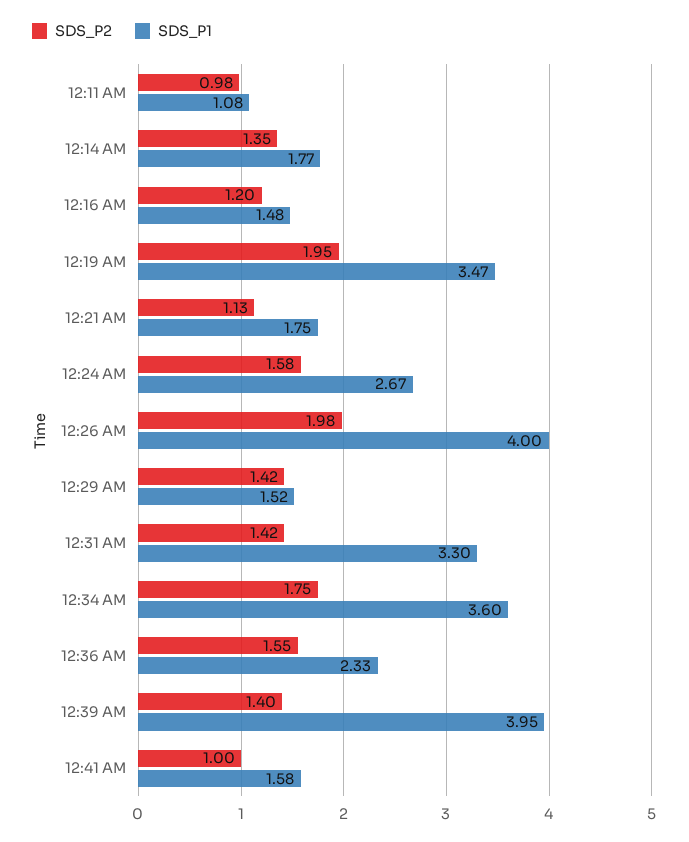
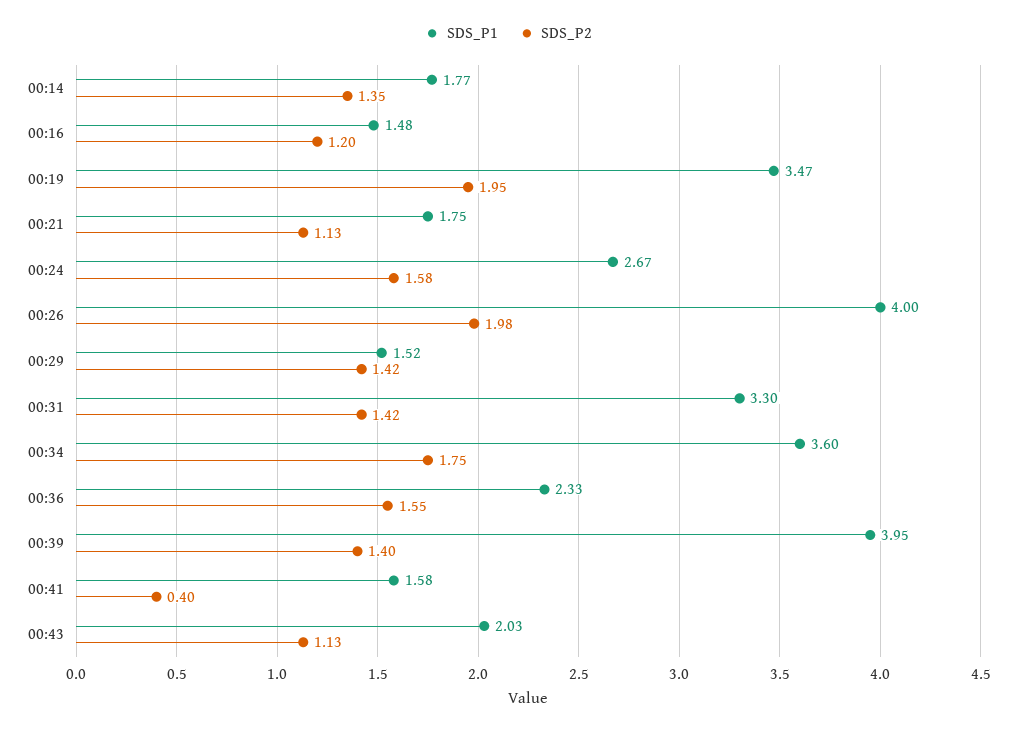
SDS_P2, 12:11 AM: 0.98 -> none
SDS_P1, 12:11 AM: 1.08 -> none
SDS_P2, 12:41 AM: 1 -> 0.4
SDS_P1, 00:43: none -> 2.03
SDS_P2, 00:43: none -> 1.13

